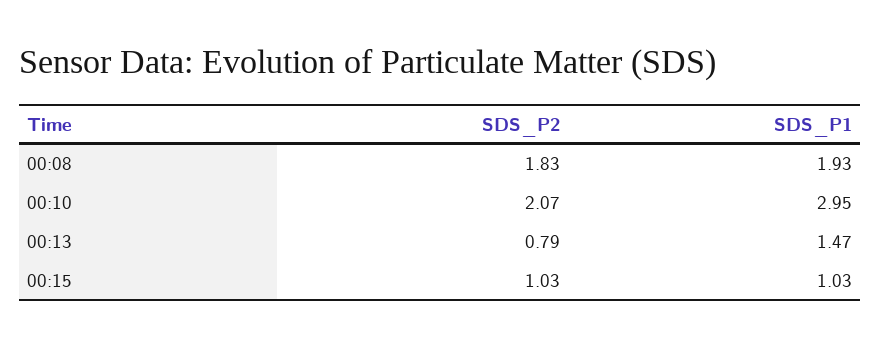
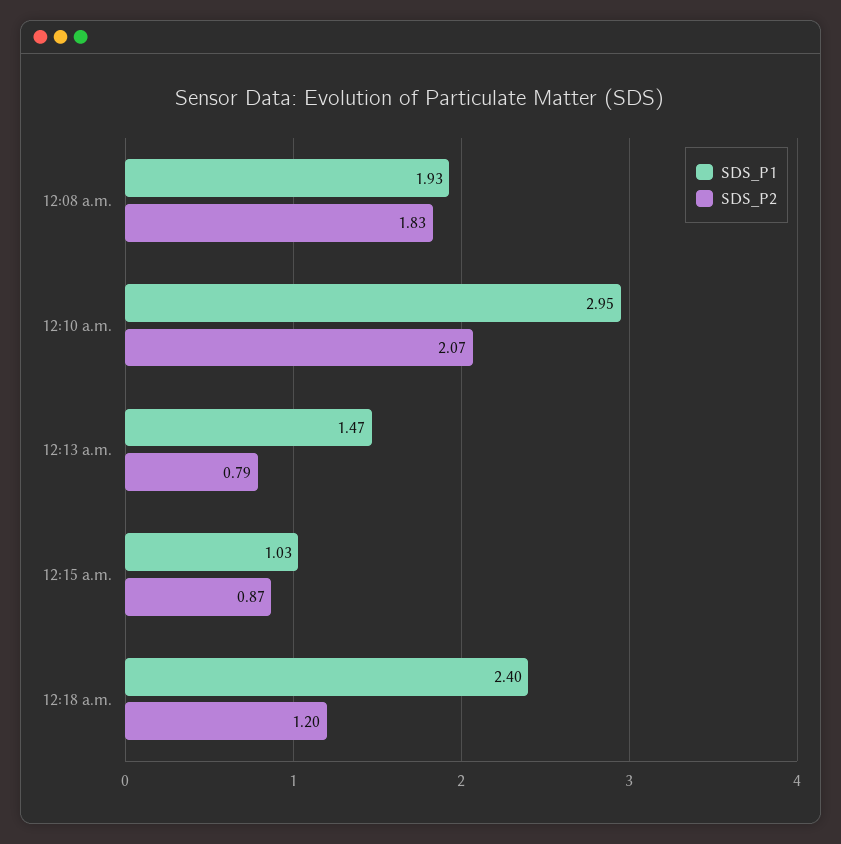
SDS_P2, 00:15: 1.03 -> 0.87
SDS_P1, 12:18 a.m.: none -> 2.4
SDS_P2, 12:18 a.m.: none -> 1.2

